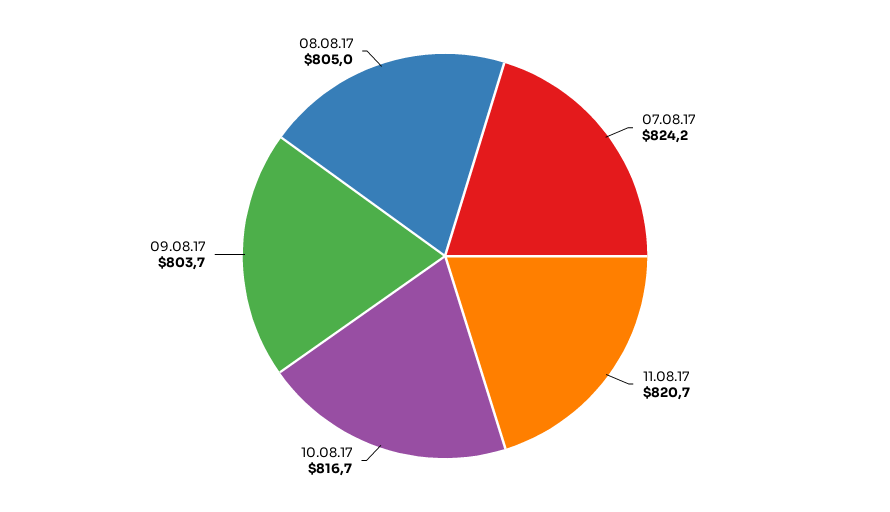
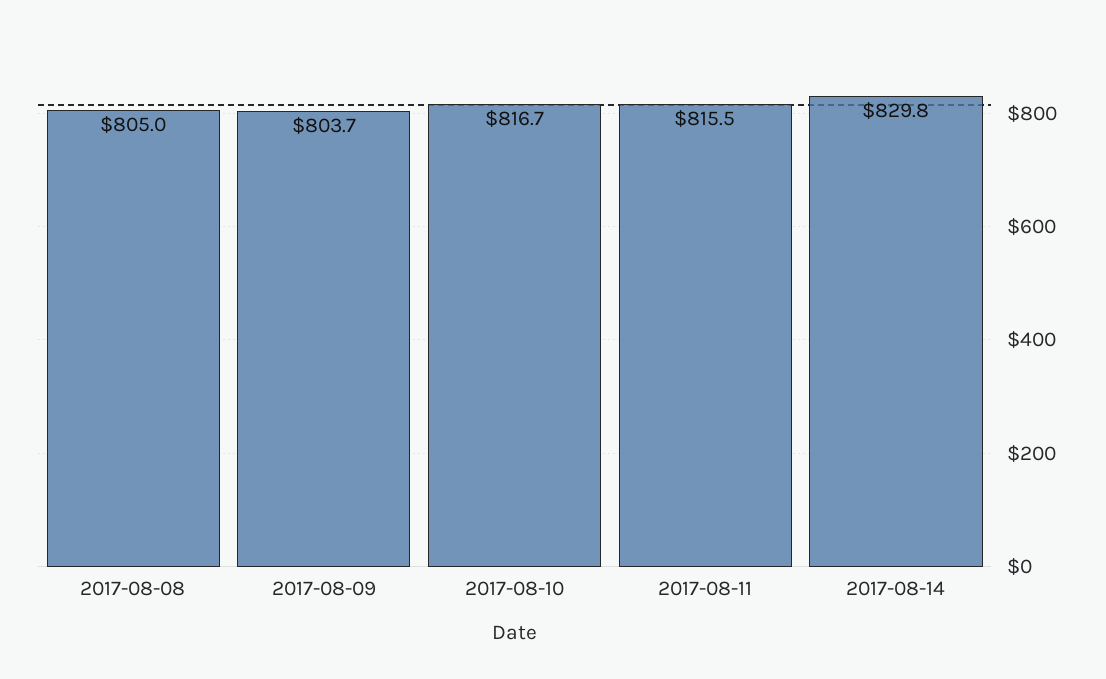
07.08.17: 824.2 -> none
11.08.17: 820.7 -> 815.5
2017-08-14: none -> 829.8

